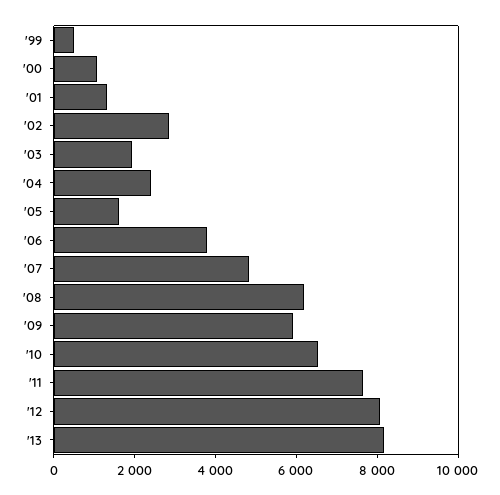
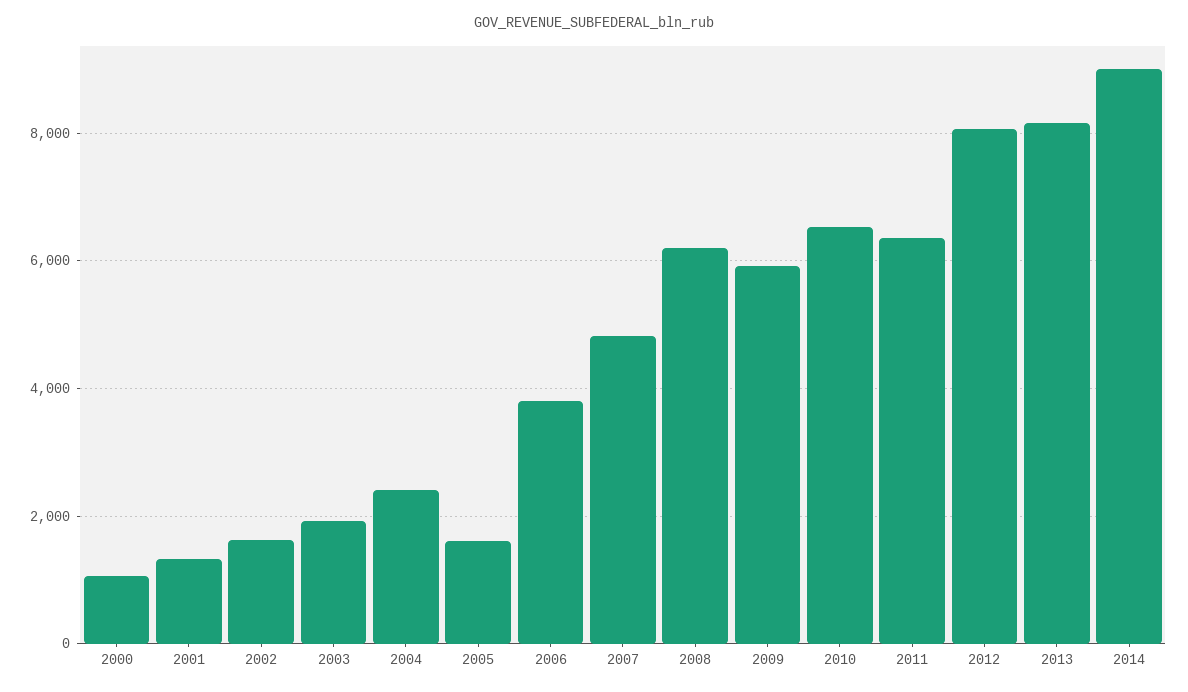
'99: 500 -> none
'02: 3000 -> 1600
'11: 7500 -> 6400
2014: none -> 9000

